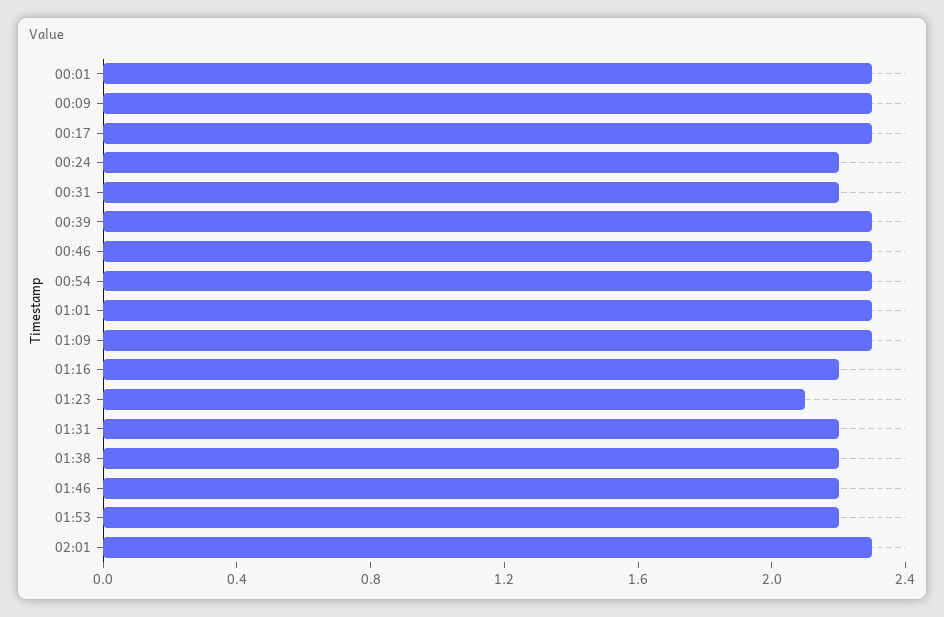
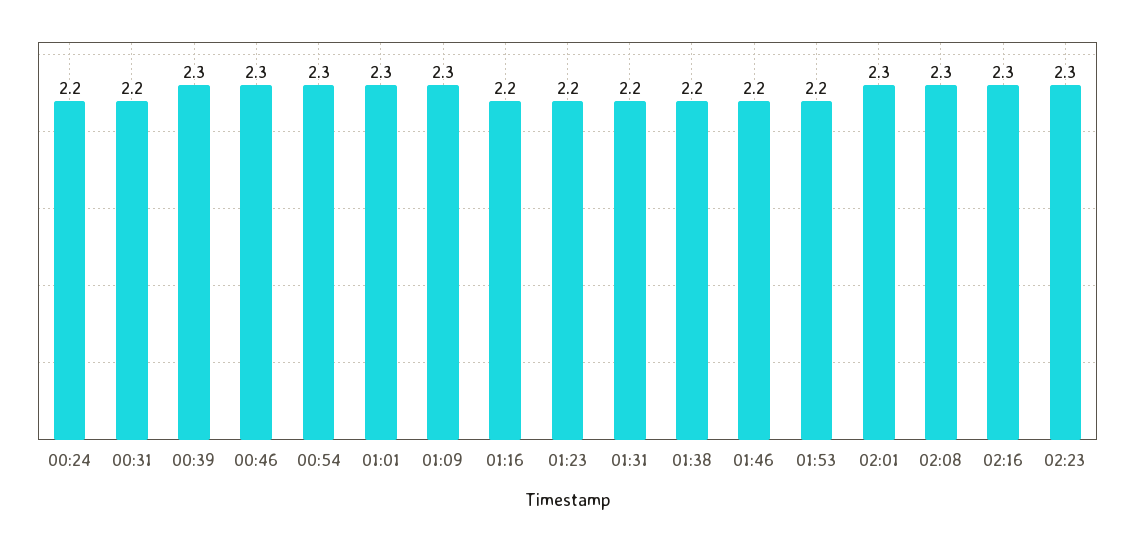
00:01: 2.3 -> none
00:09: 2.3 -> none
00:17: 2.3 -> none
01:23: 2.1 -> 2.2
02:08: none -> 2.3
02:16: none -> 2.3
02:23: none -> 2.3

